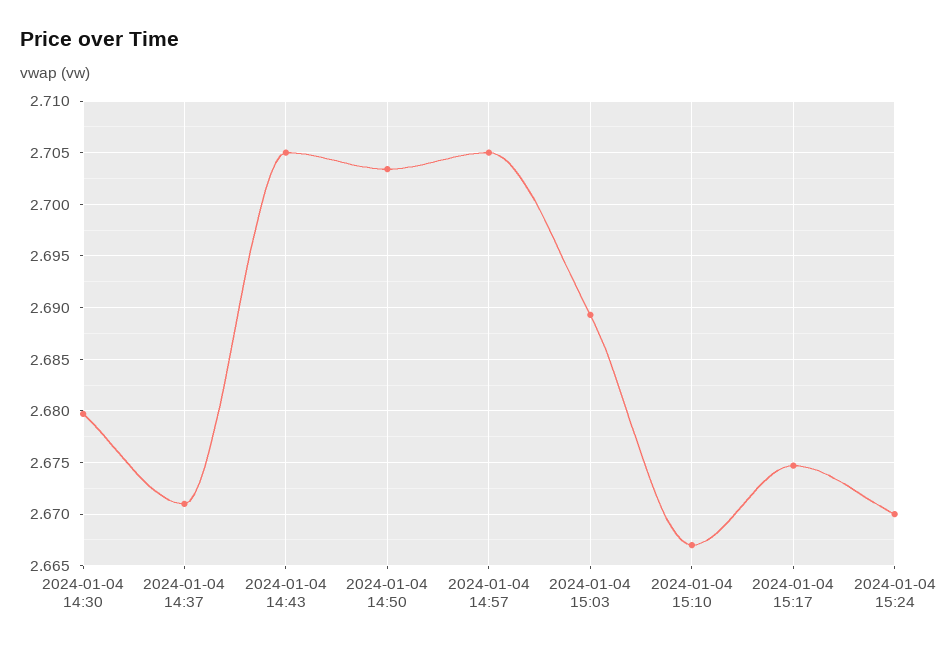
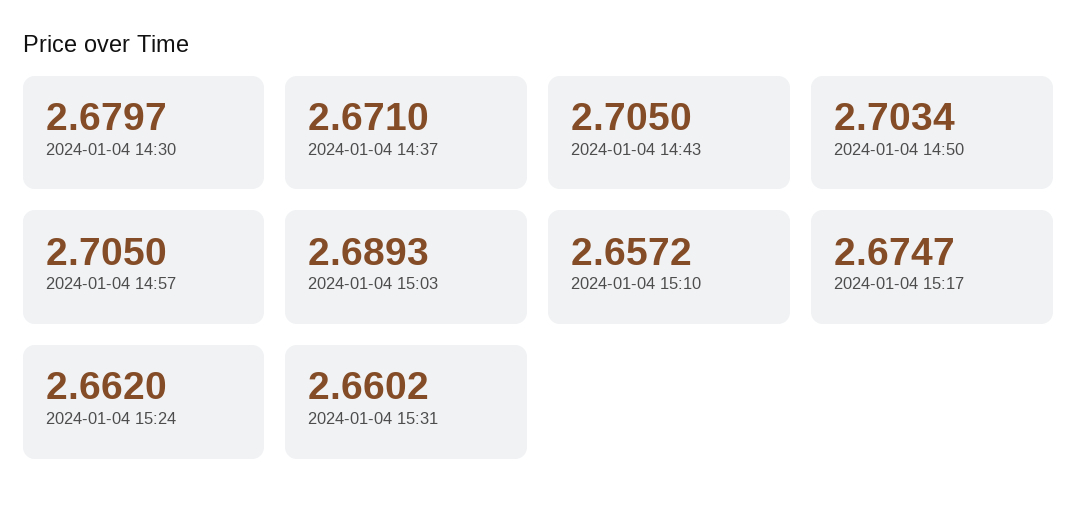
2024-01-04 15:10: 2.667 -> 2.6572
2024-01-04 15:24: 2.67 -> 2.662
2024-01-04 15:31: none -> 2.6602

